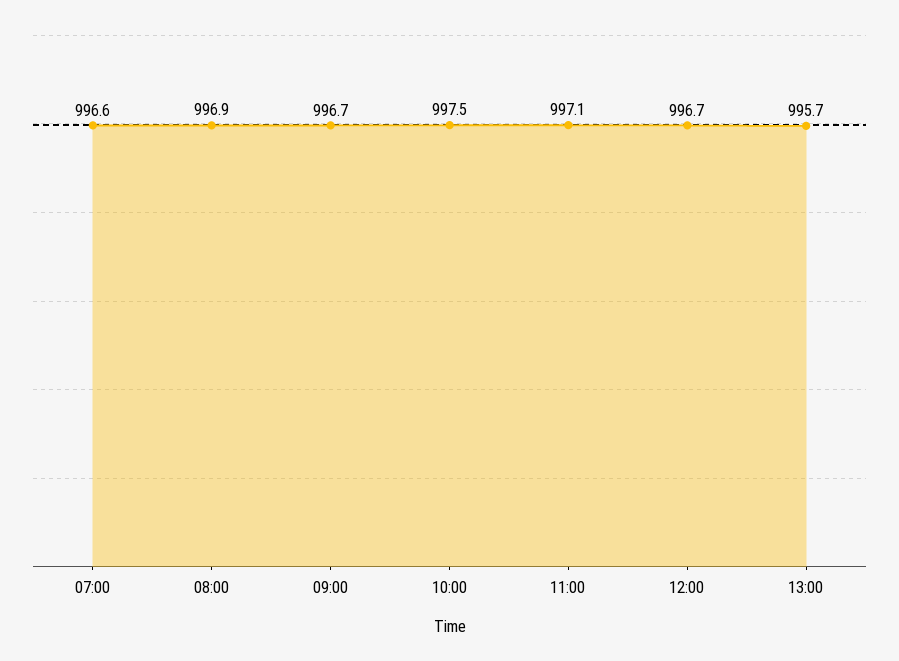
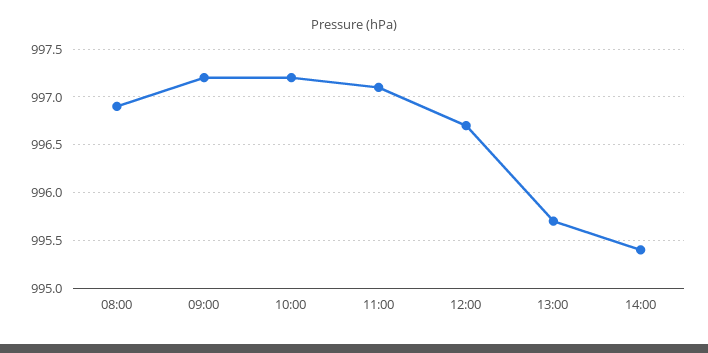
07:00: 996.6 -> none
09:00: 996.7 -> 997.2
10:00: 997.5 -> 997.2
14:00: none -> 995.4

